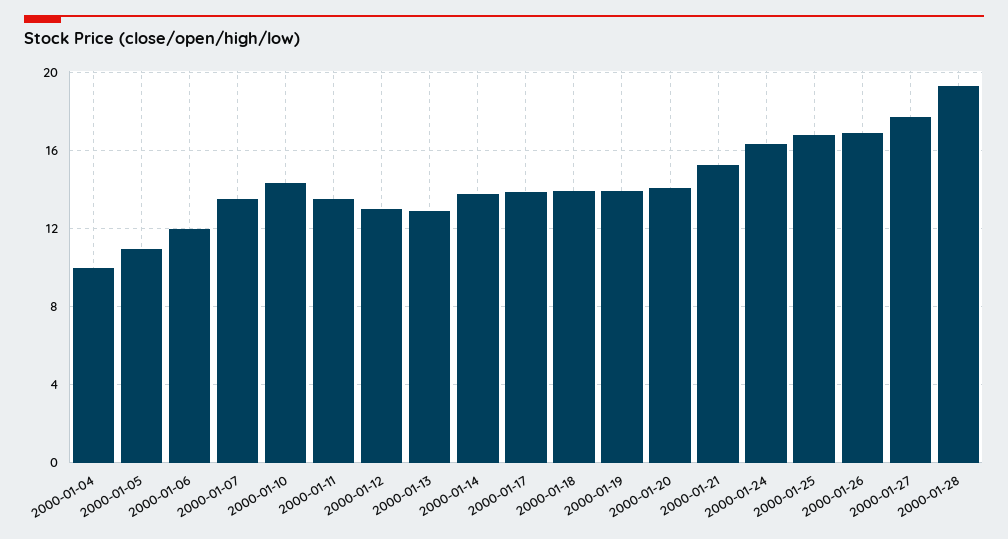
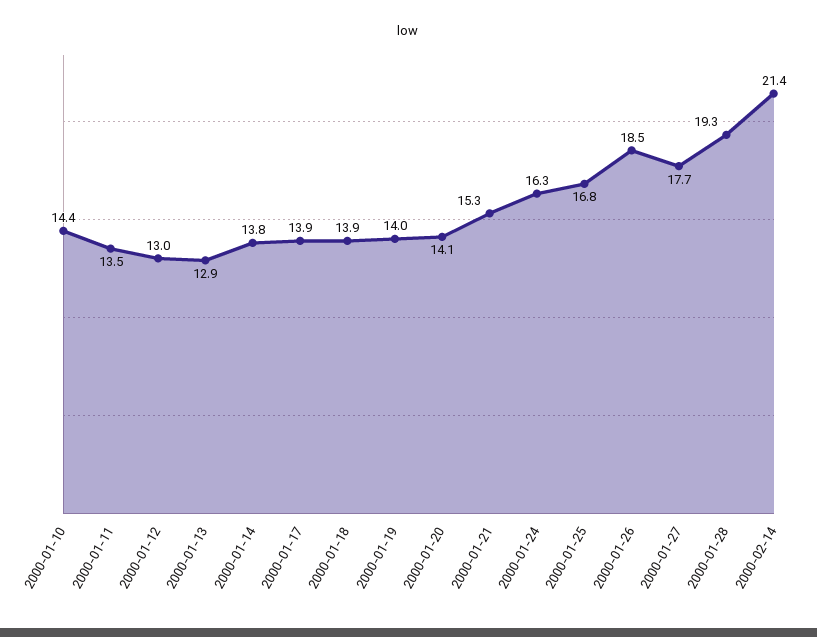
2000-01-04: 10 -> none
2000-01-05: 11 -> none
2000-01-06: 12 -> none
2000-01-07: 13.5 -> none
2000-01-26: 17 -> 18.5
2000-02-14: none -> 21.4

